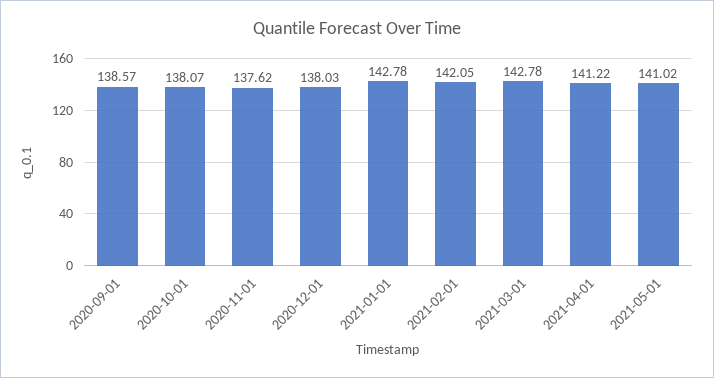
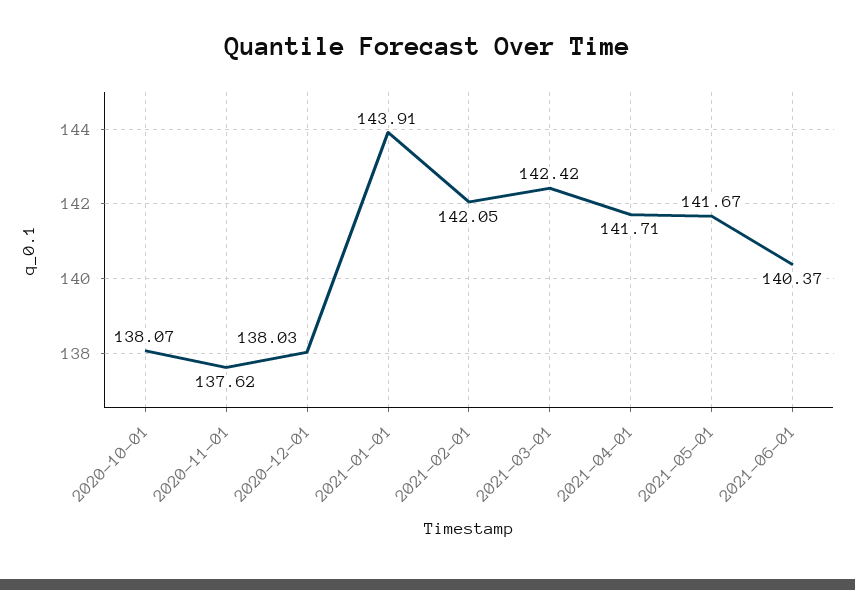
2020-09-01: 138.57 -> none
2021-01-01: 142.78 -> 143.91
2021-03-01: 142.78 -> 142.42
2021-04-01: 141.22 -> 141.71
2021-05-01: 141.02 -> 141.67
2021-06-01: none -> 140.37

